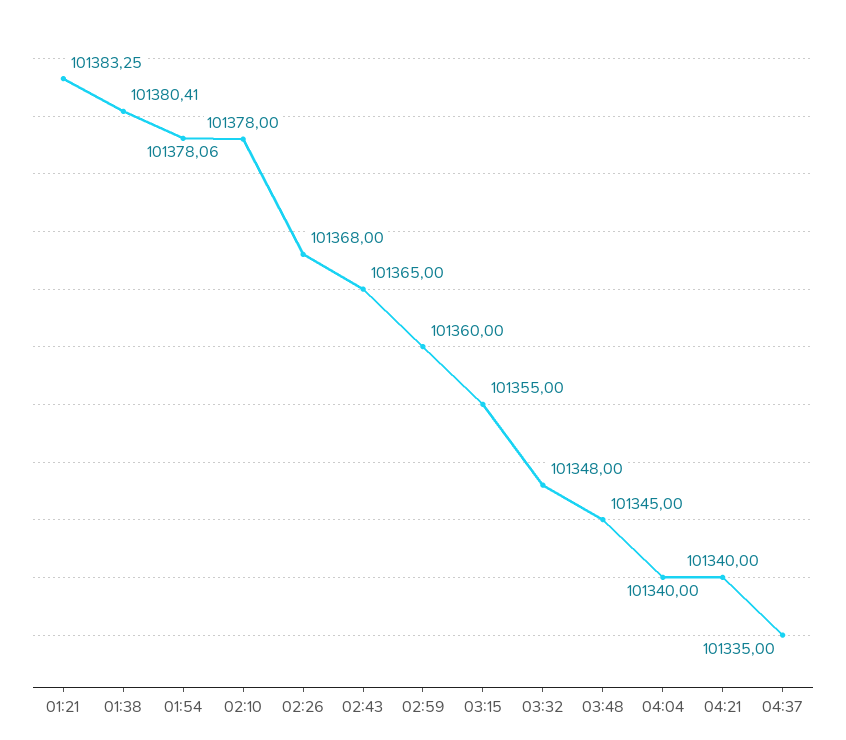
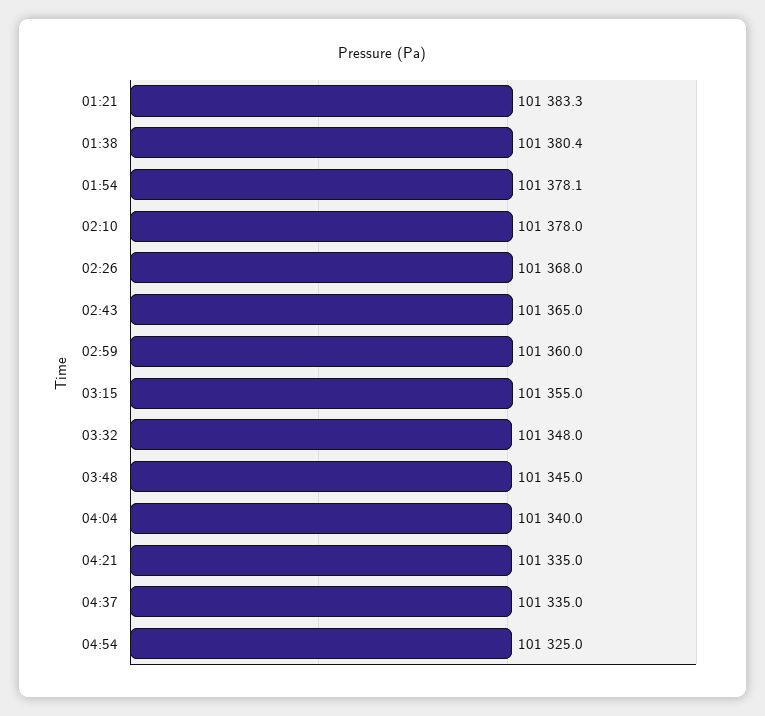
04:21: 101340 -> 101335
04:54: none -> 101325

